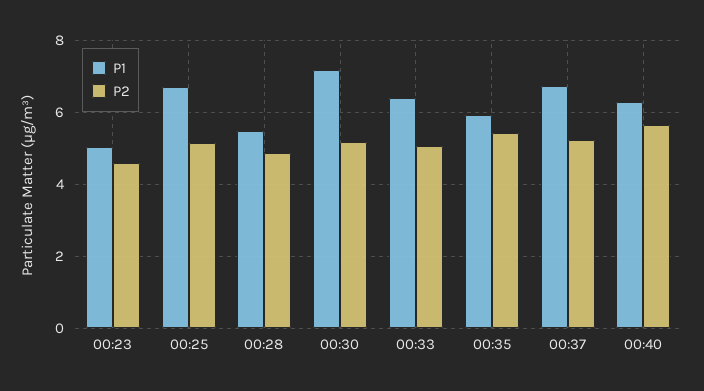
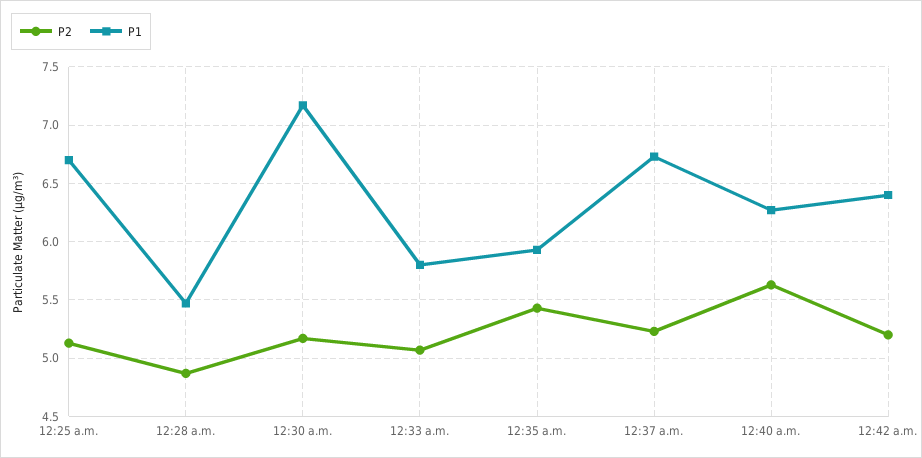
P1, 00:23: 5 -> none
P2, 00:23: 4.6 -> none
P1, 00:33: 6.4 -> 5.8
P2, 12:42 a.m.: none -> 5.2
P1, 12:42 a.m.: none -> 6.4

